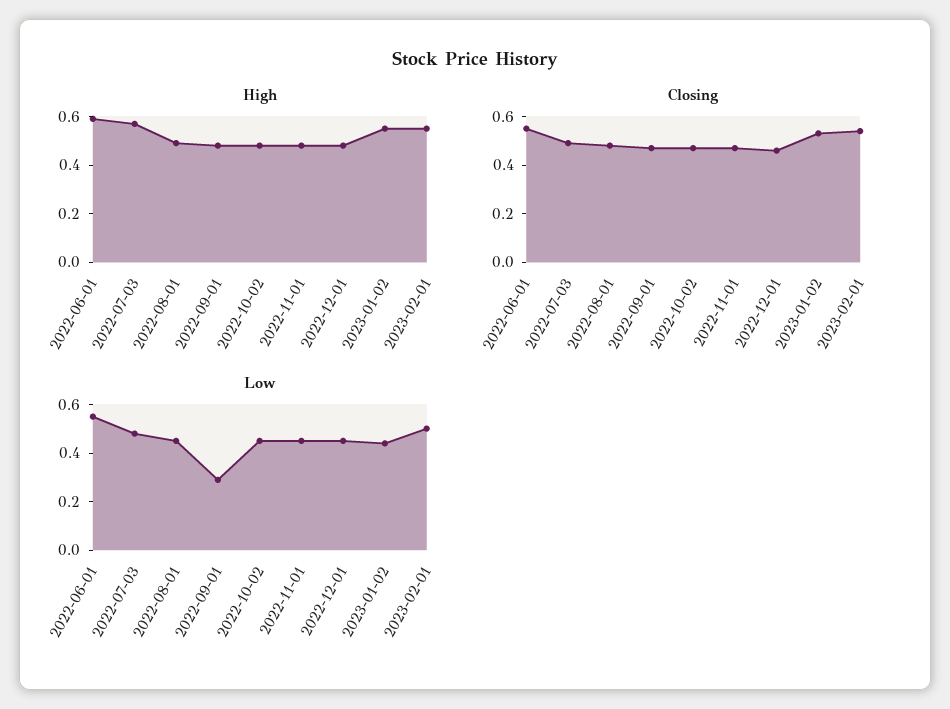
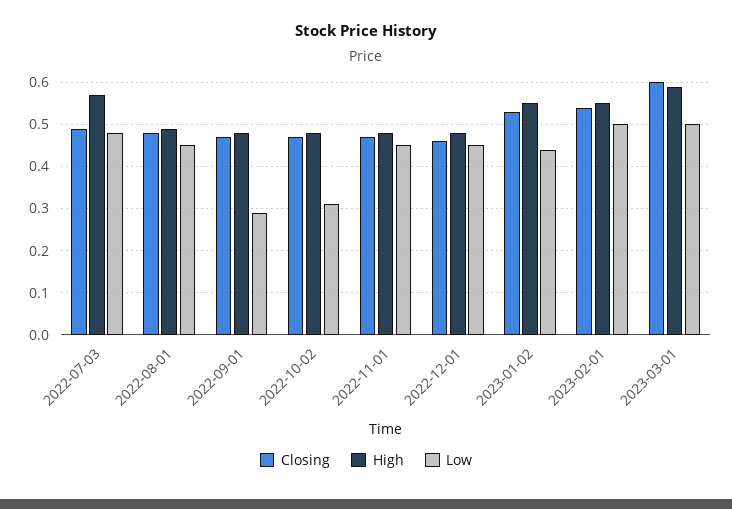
High, 2022-06-01: 0.6 -> none
Closing, 2022-06-01: 0.55 -> none
Low, 2022-06-01: 0.55 -> none
Low, 2022-10-02: 0.45 -> 0.3
Closing, 2023-03-01: none -> 0.6
High, 2023-03-01: none -> 0.6
Low, 2023-03-01: none -> 0.5

